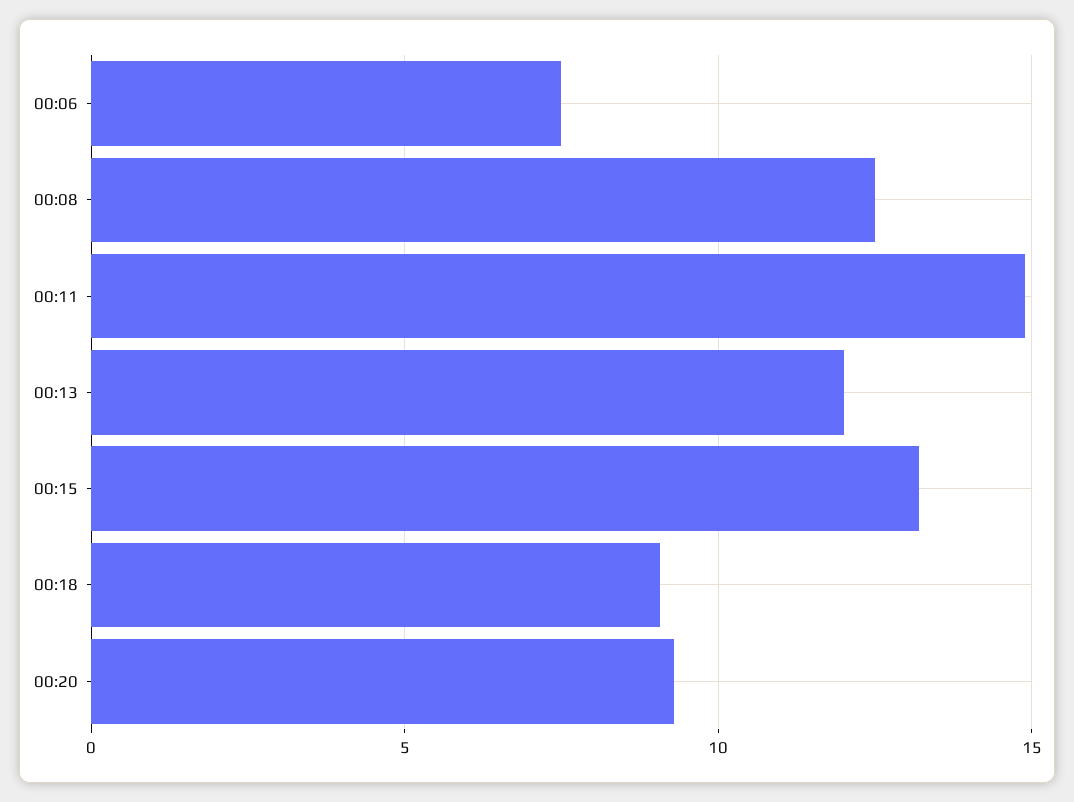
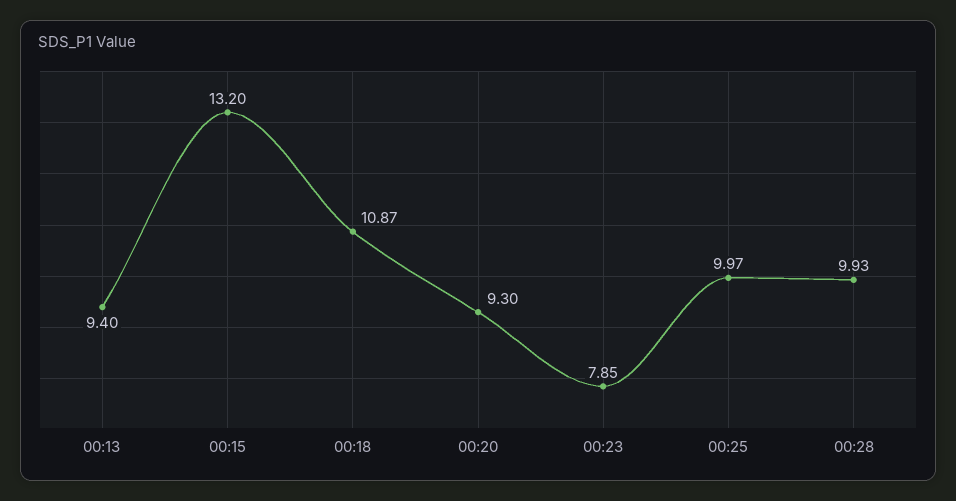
00:06: 7.5 -> none
00:08: 12.5 -> none
00:11: 15 -> none
00:13: 12 -> 9.4
00:18: 9 -> 10.87
00:23: none -> 7.85
00:25: none -> 9.97
00:28: none -> 9.93

